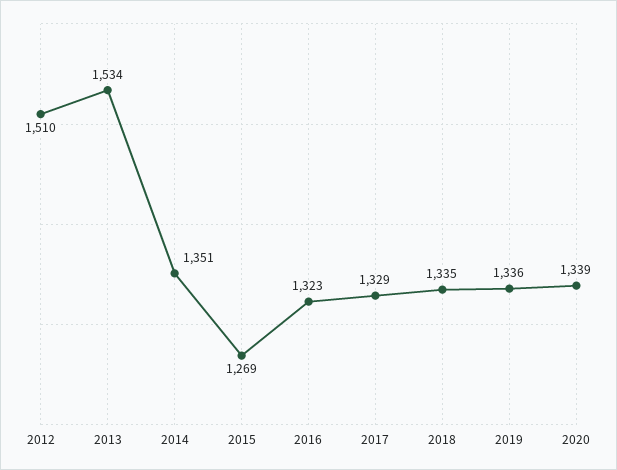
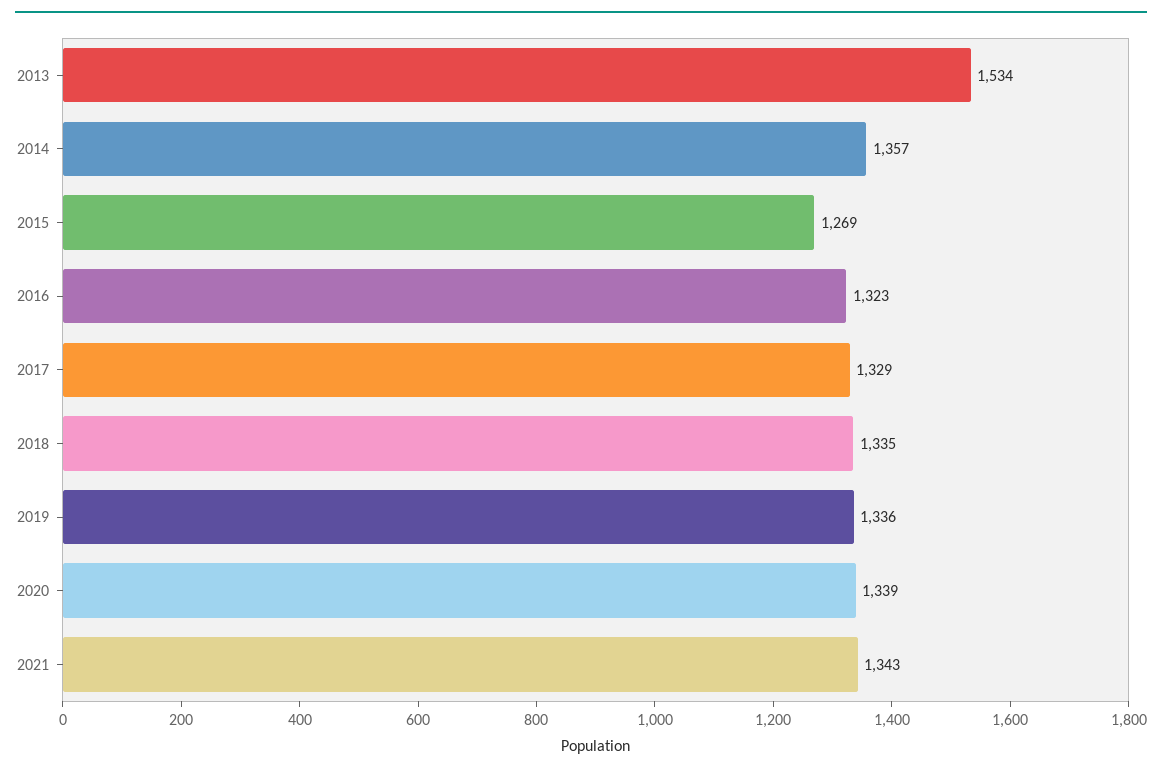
2012: 1510 -> none
2014: 1351 -> 1357
2021: none -> 1343

